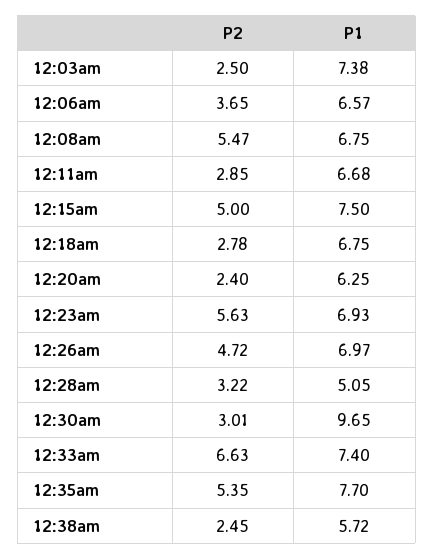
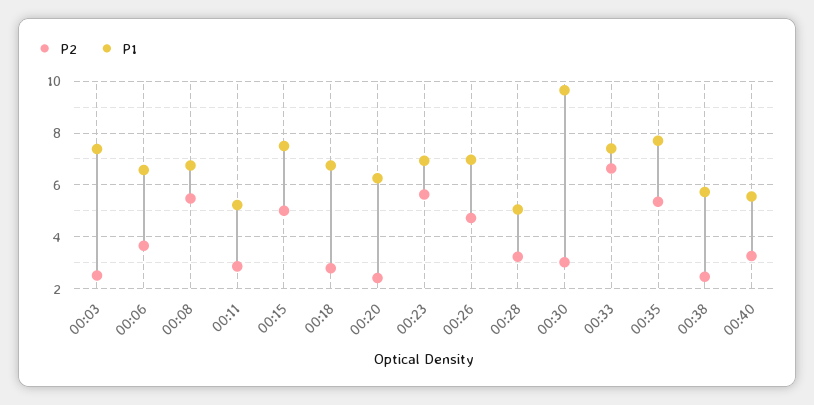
P1, 12:11am: 6.68 -> 5.25
P2, 00:40: none -> 3.25
P1, 00:40: none -> 5.5

